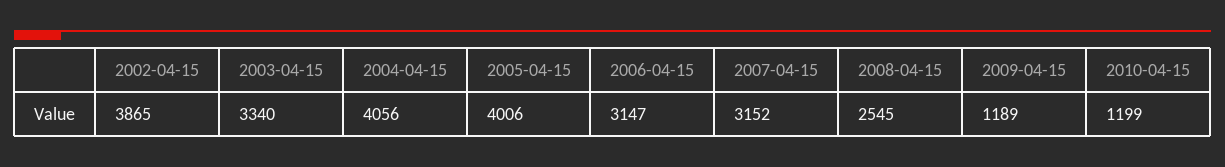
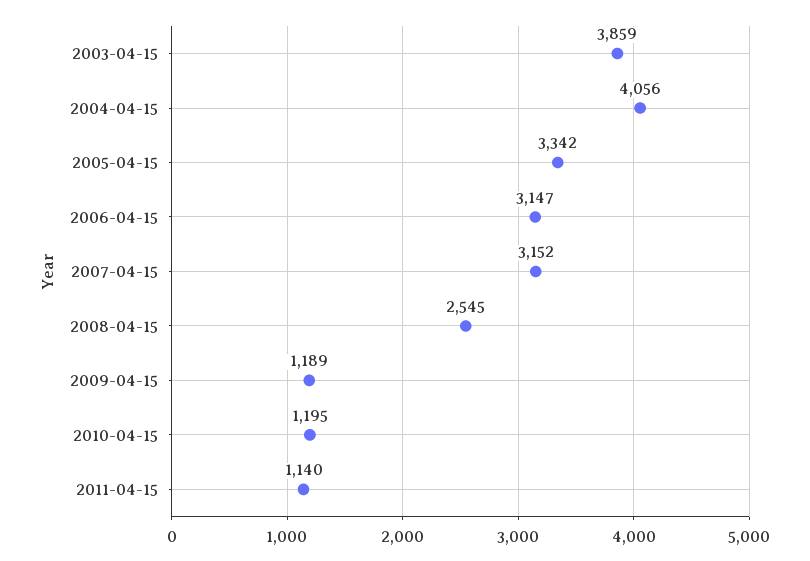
2002-04-15: 3865 -> none
2003-04-15: 3340 -> 3859
2005-04-15: 4006 -> 3342
2010-04-15: 1199 -> 1195
2011-04-15: none -> 1140

